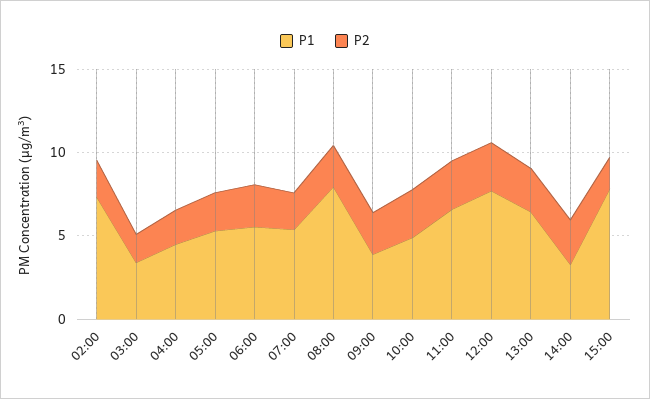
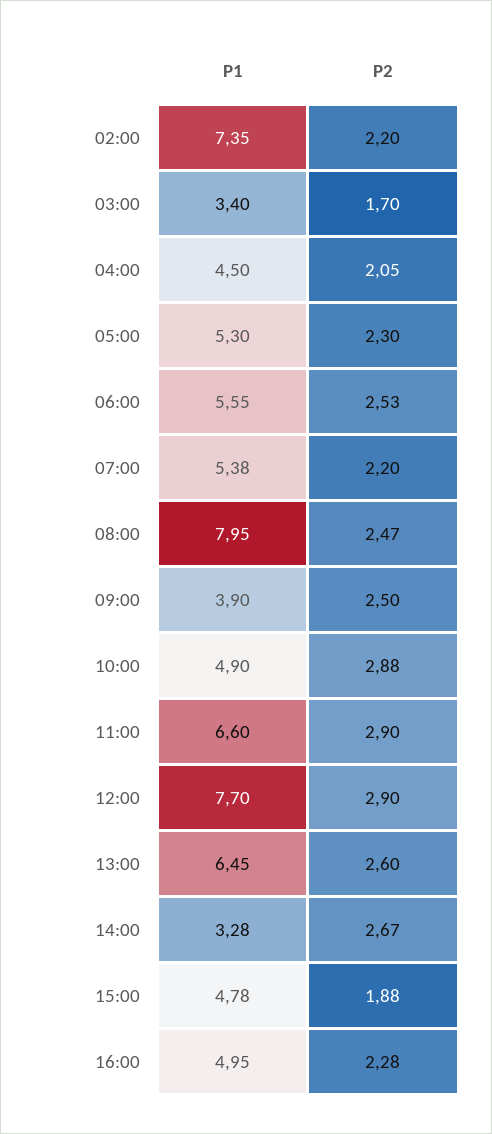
P1, 15:00: 8 -> 4.78
P1, 16:00: none -> 4.95
P2, 16:00: none -> 2.28

